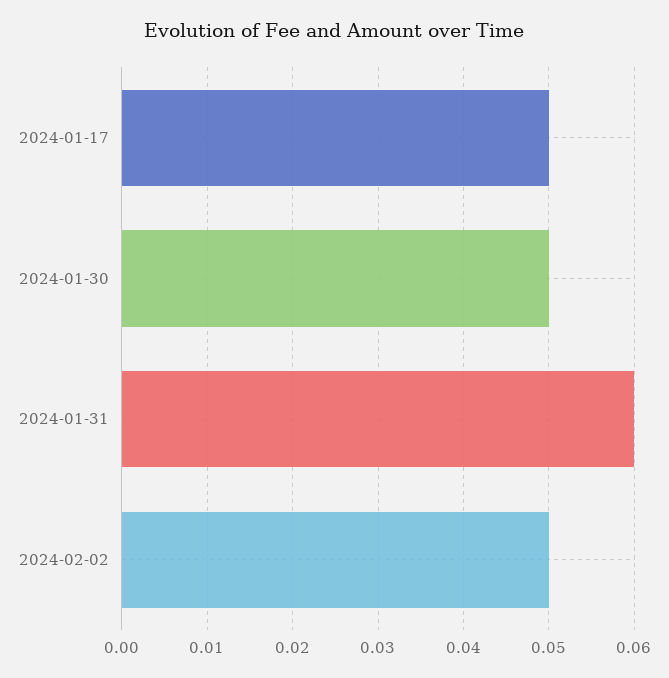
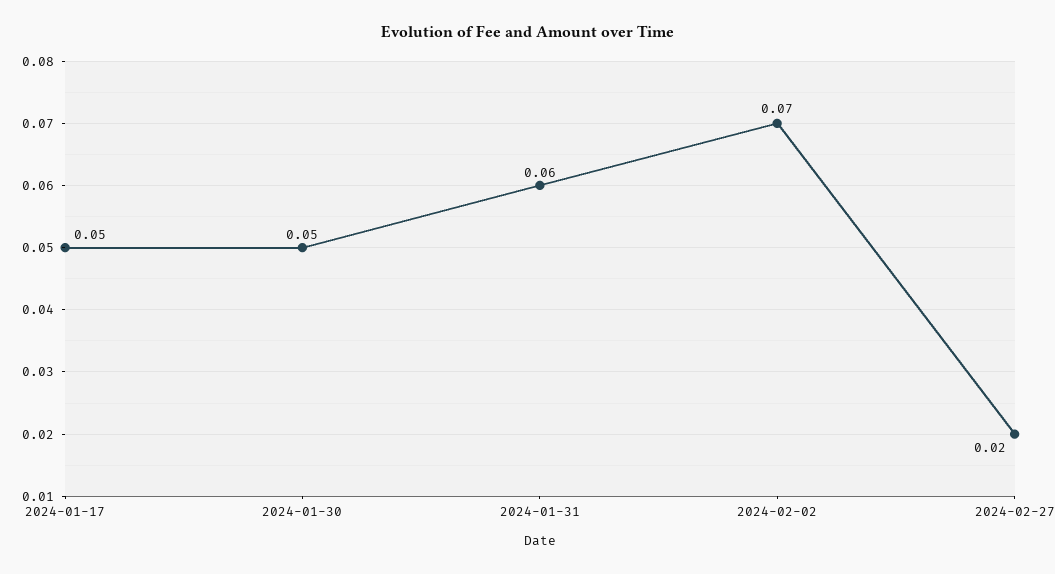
2024-02-02: 0.05 -> 0.07
2024-02-27: none -> 0.02

